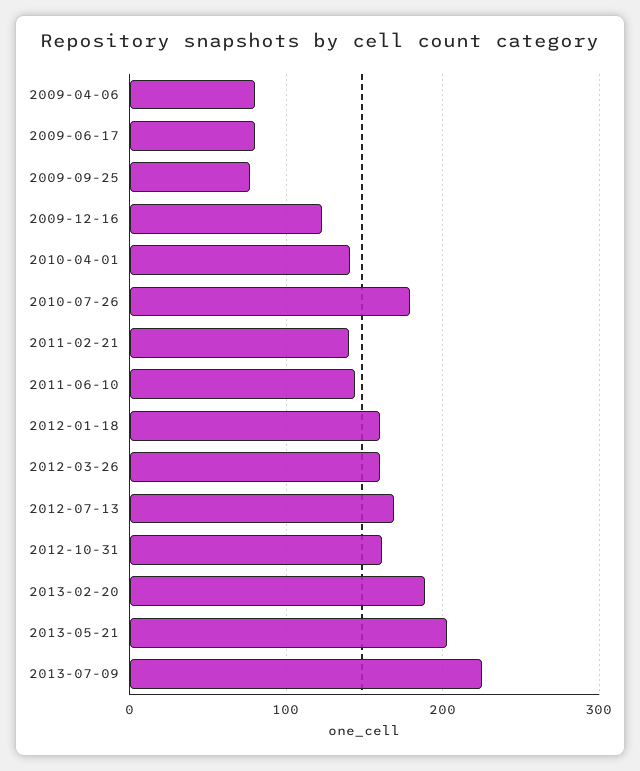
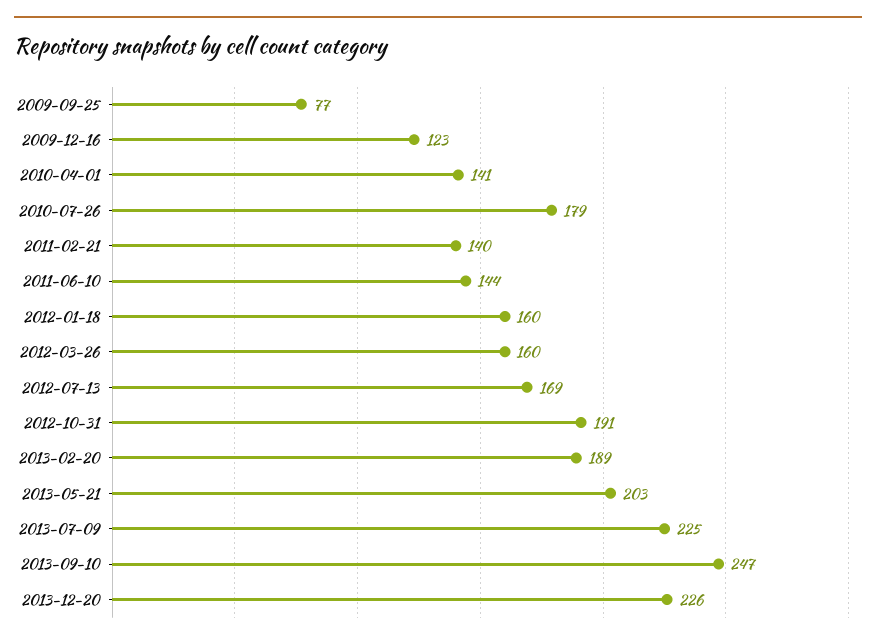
2009-04-06: 80 -> none
2009-06-17: 80 -> none
2012-10-31: 160 -> 191
2013-09-10: none -> 247
2013-12-20: none -> 226

